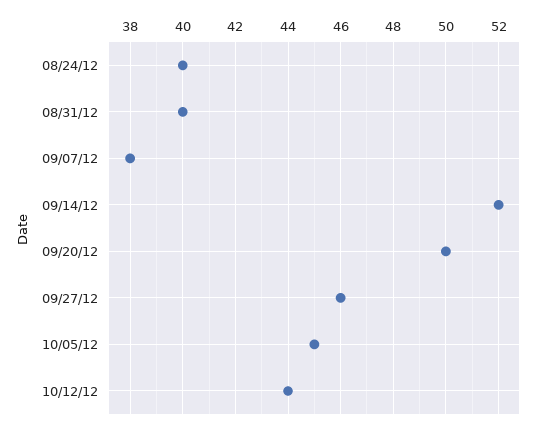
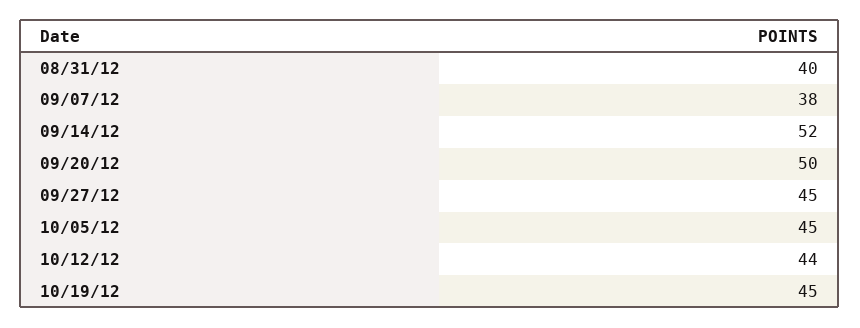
08/24/12: 40 -> none
09/27/12: 46 -> 45
10/19/12: none -> 45

